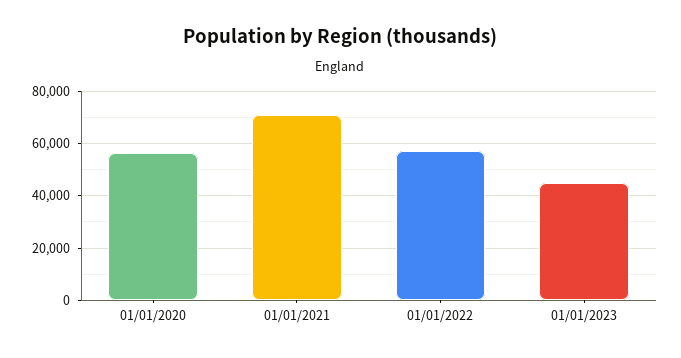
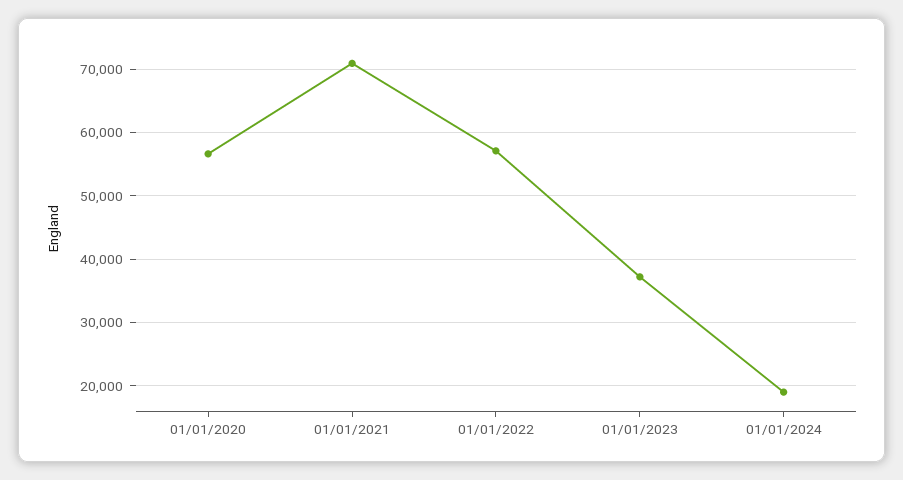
01/01/2023: 45000 -> 37000
01/01/2024: none -> 19000

